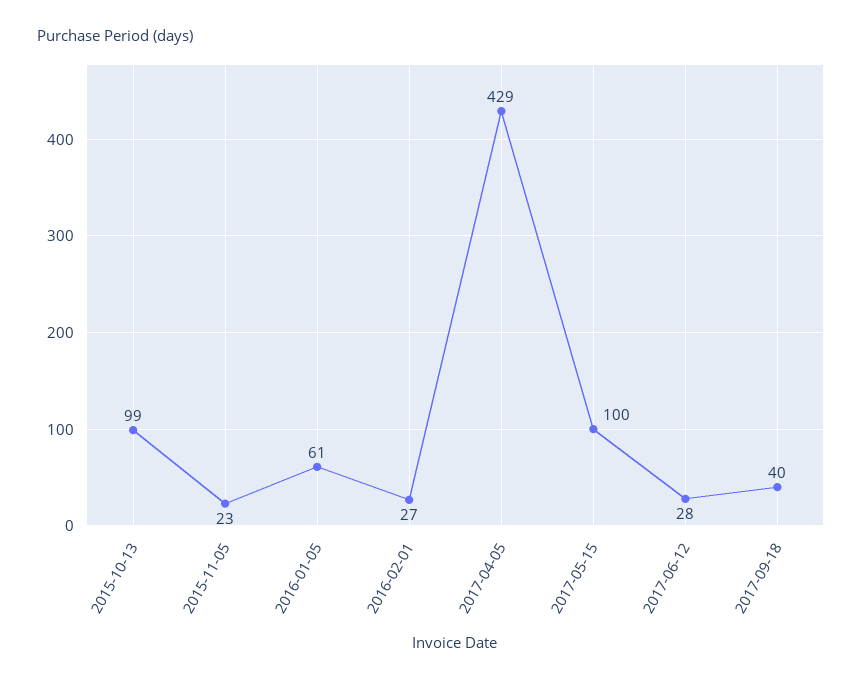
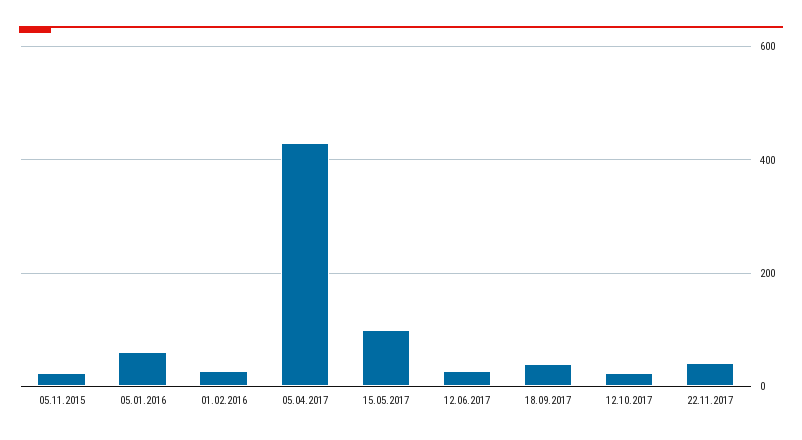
2015-10-13: 99 -> none
12.10.2017: none -> 20
22.11.2017: none -> 40

